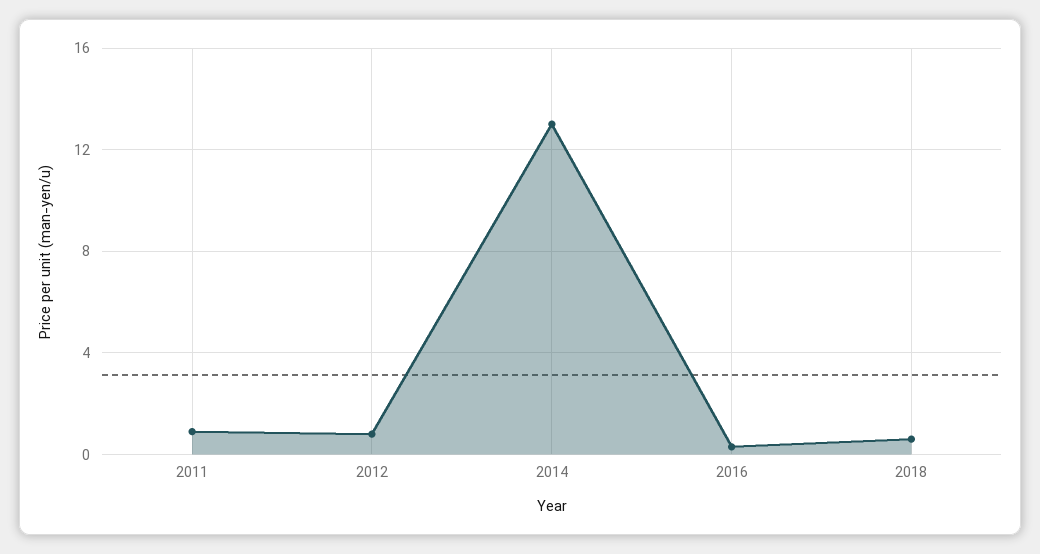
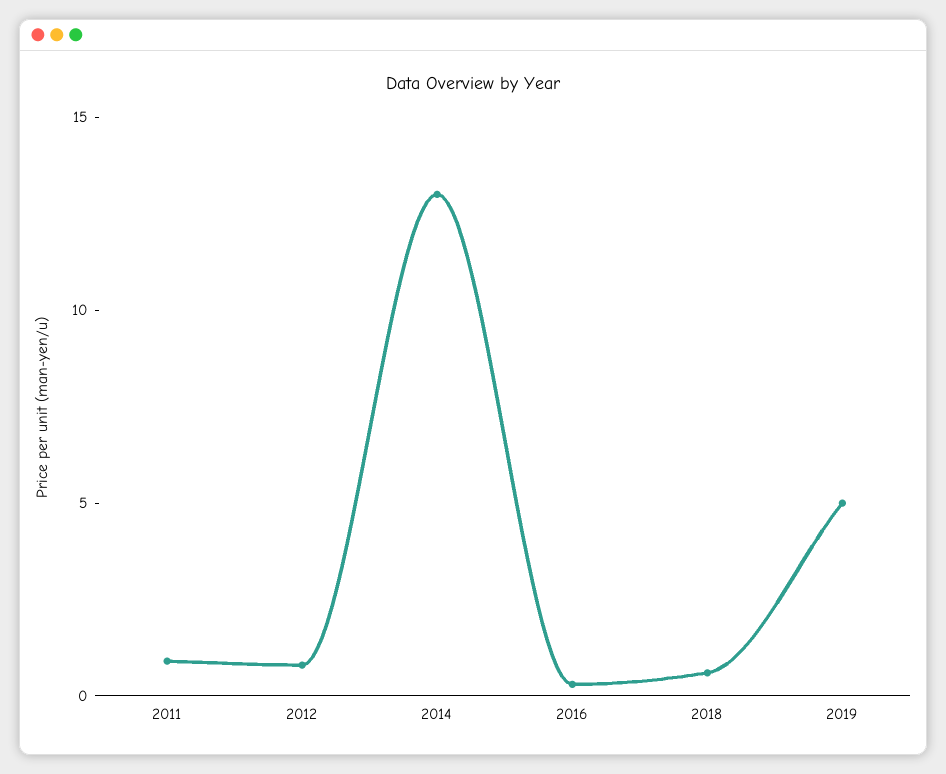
2019: none -> 5

